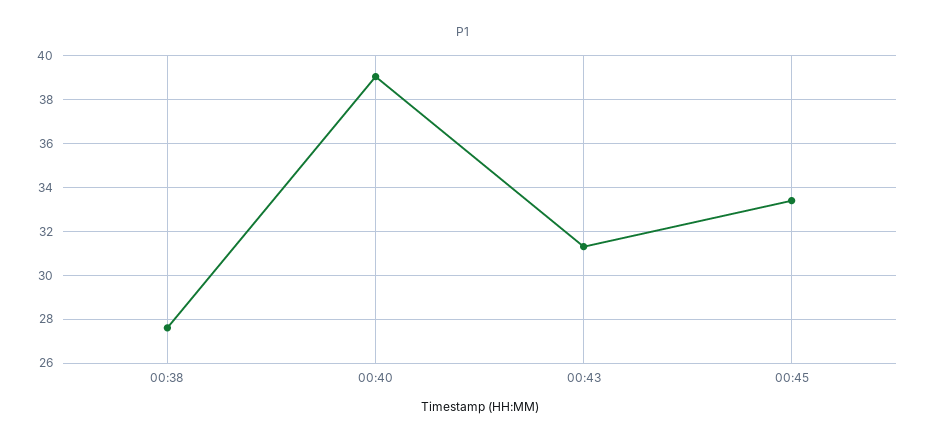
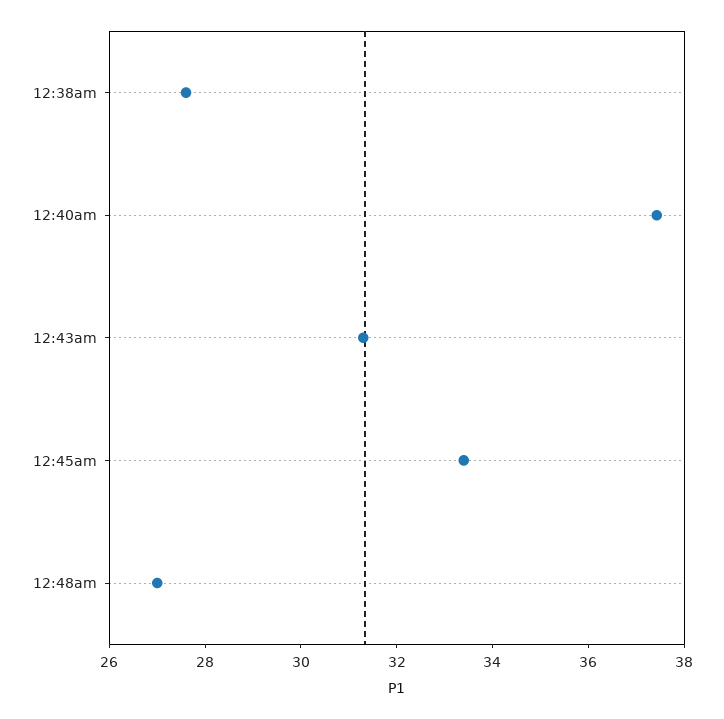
00:40: 39 -> 37.5
12:48am: none -> 27

